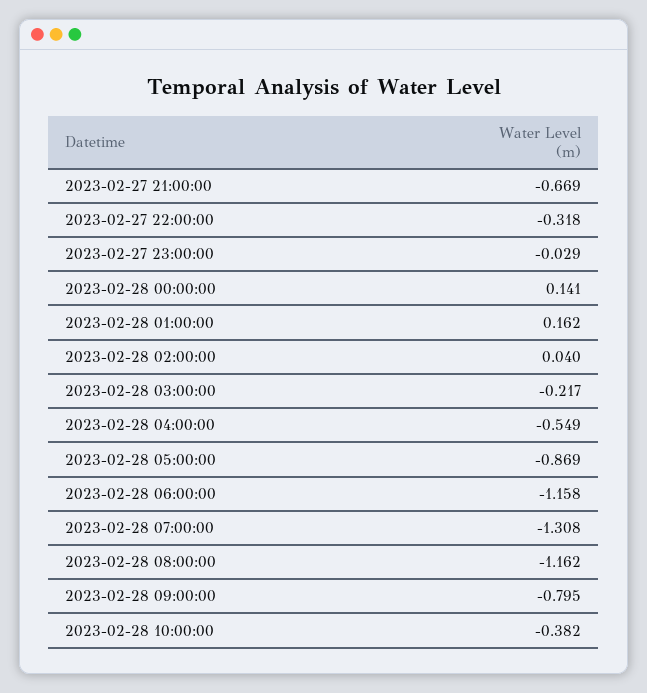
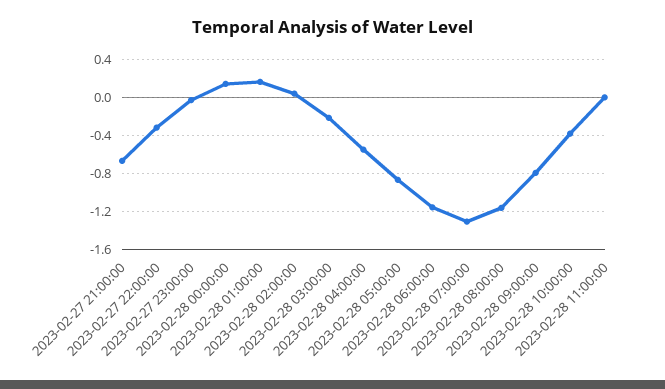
2023-02-28 11:00:00: none -> 0

